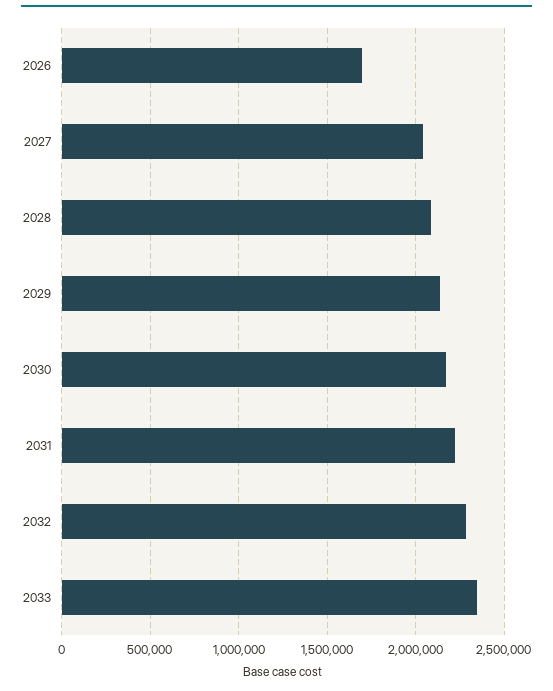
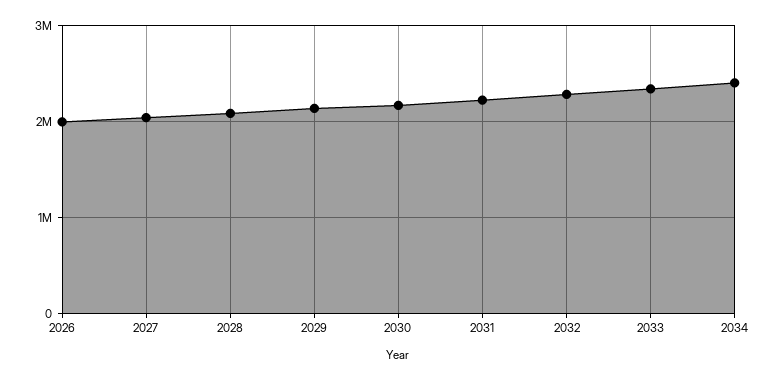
2026: 1700000 -> 2000000
2034: none -> 2400000

